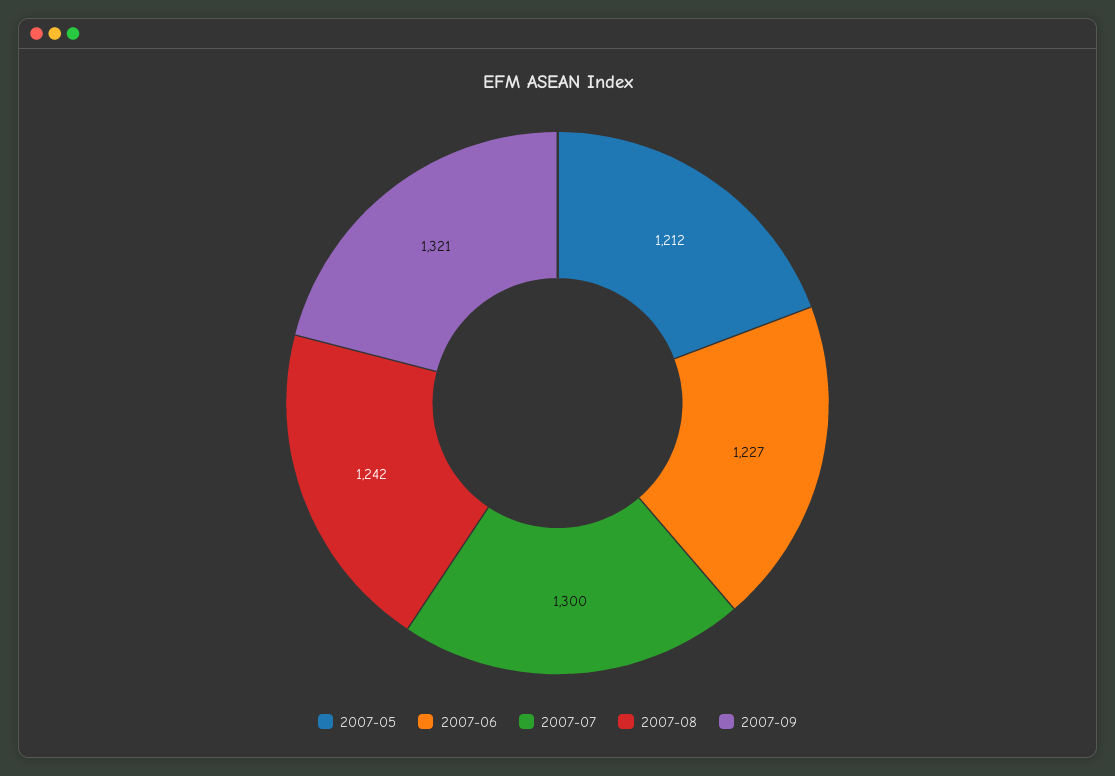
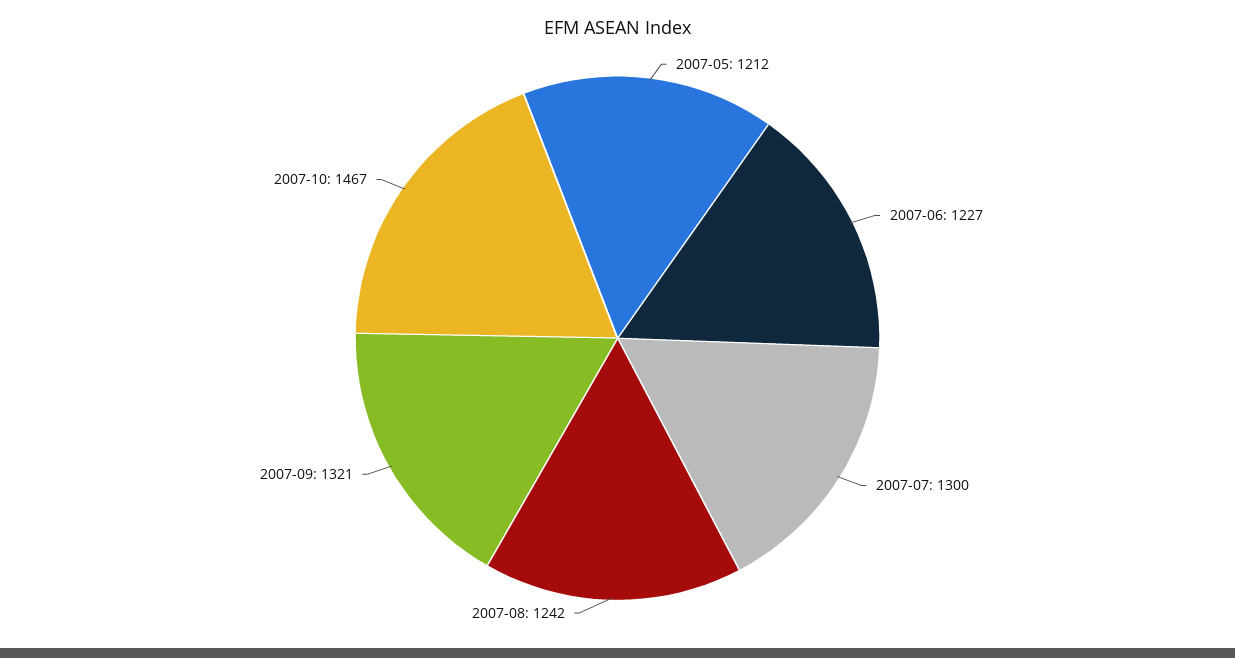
2007-10: none -> 1467

